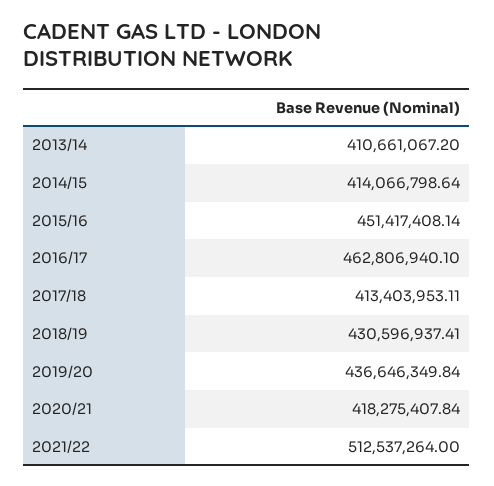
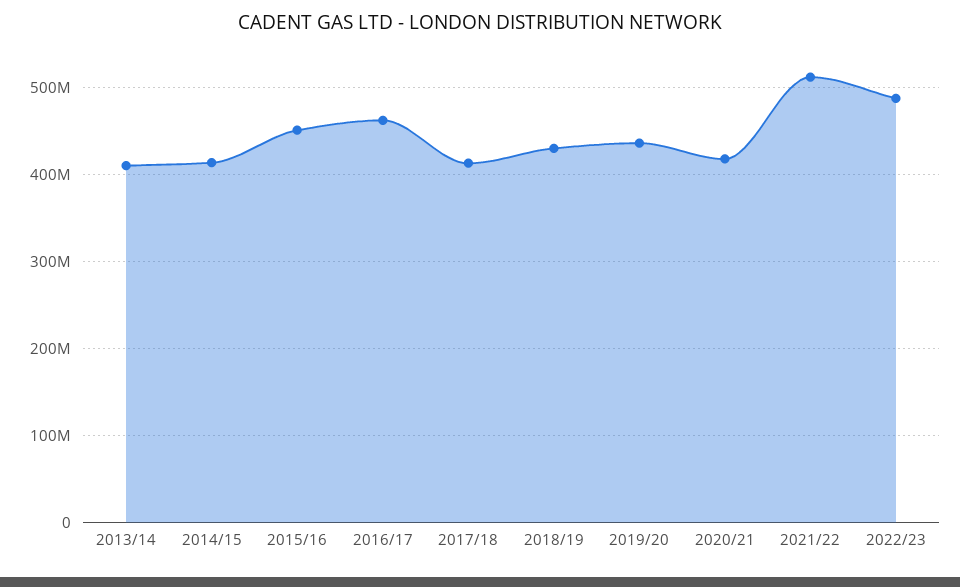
2022/23: none -> 490000000

